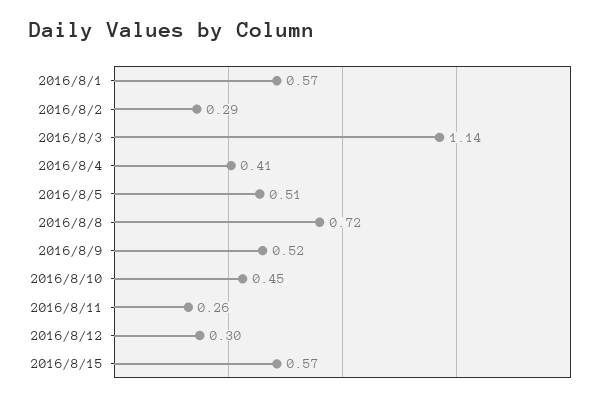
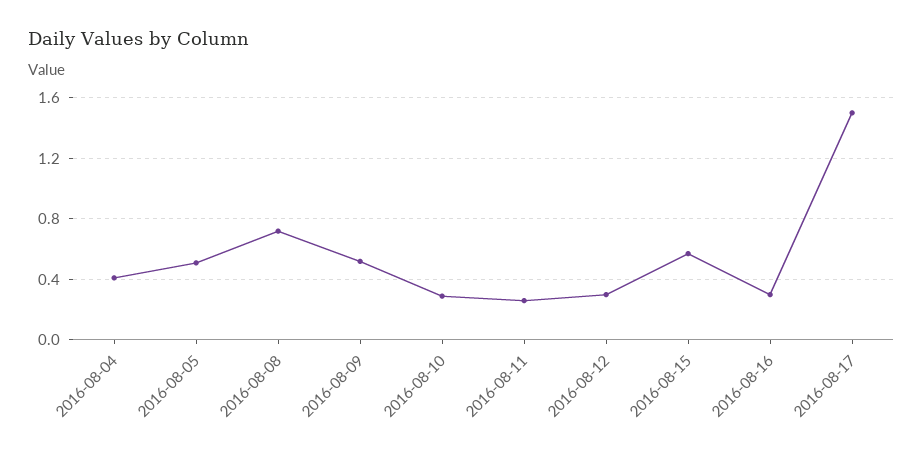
2016/8/1: 0.57 -> none
2016/8/2: 0.29 -> none
2016/8/3: 1.14 -> none
2016/8/10: 0.45 -> 0.3
2016-08-16: none -> 0.3
2016-08-17: none -> 1.5

